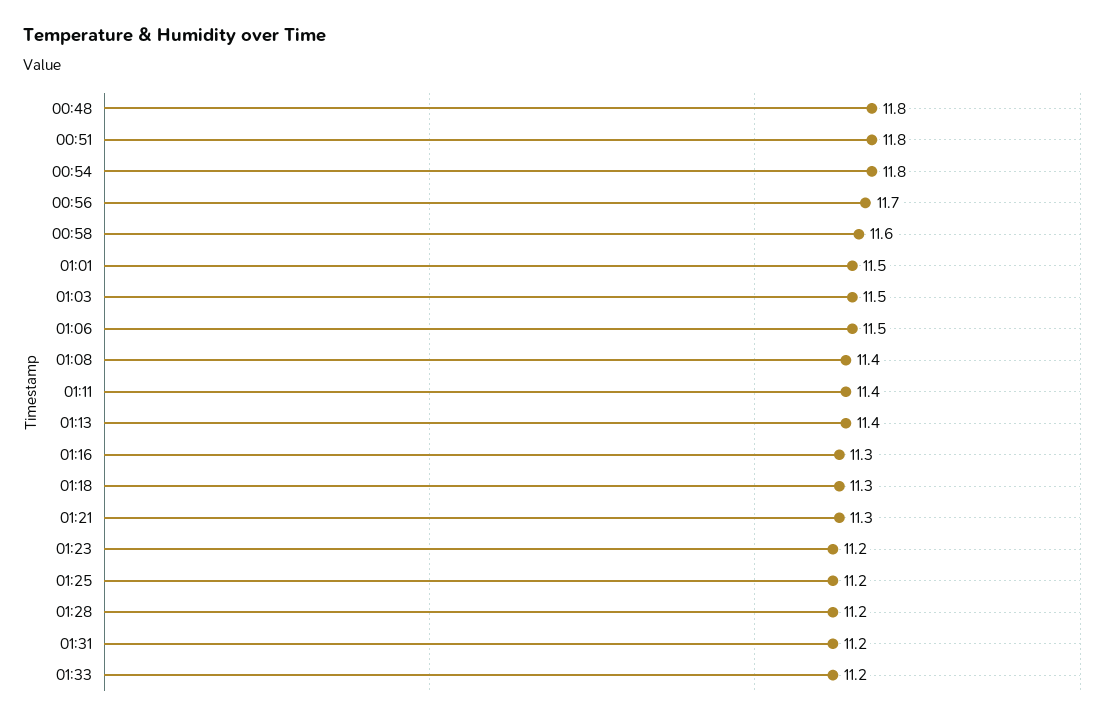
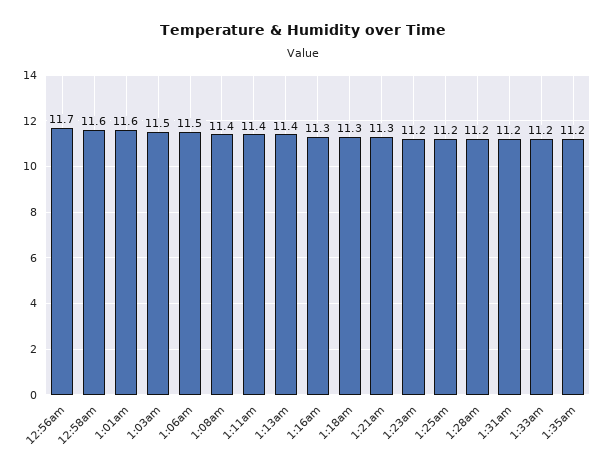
00:48: 11.8 -> none
00:51: 11.8 -> none
00:54: 11.8 -> none
01:01: 11.5 -> 11.6
1:35am: none -> 11.2

